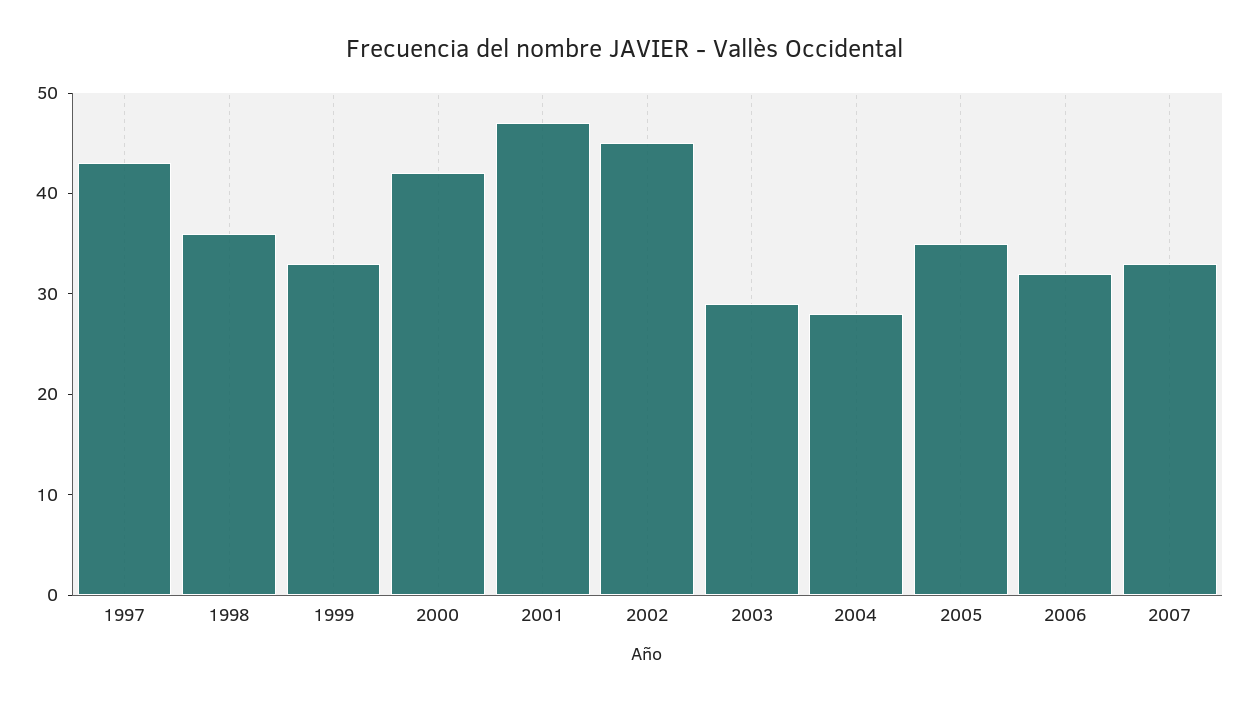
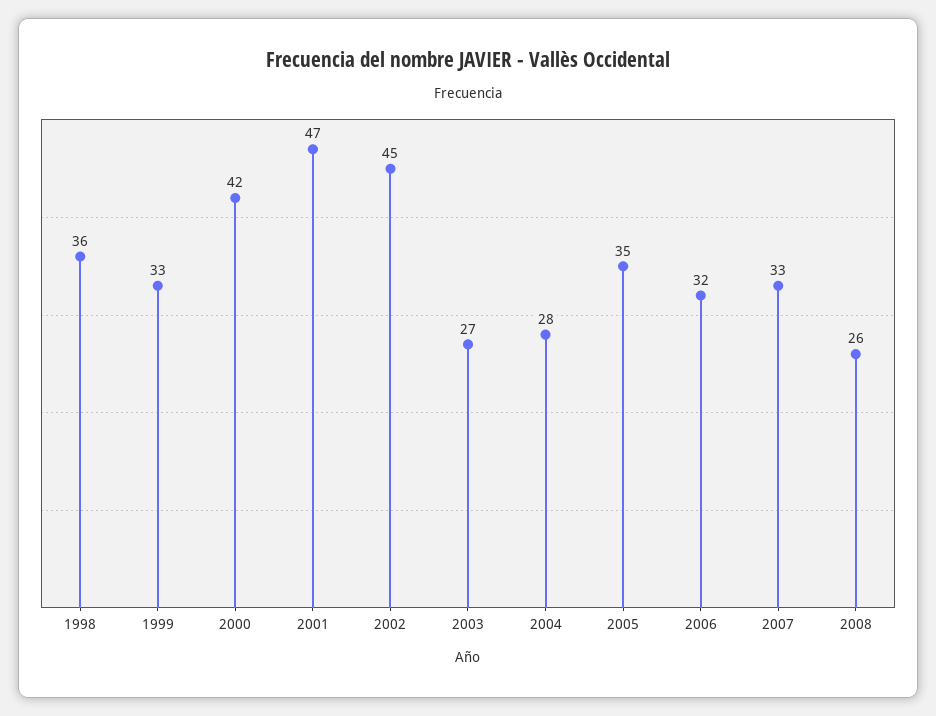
1997: 43 -> none
2003: 29 -> 27
2008: none -> 26

